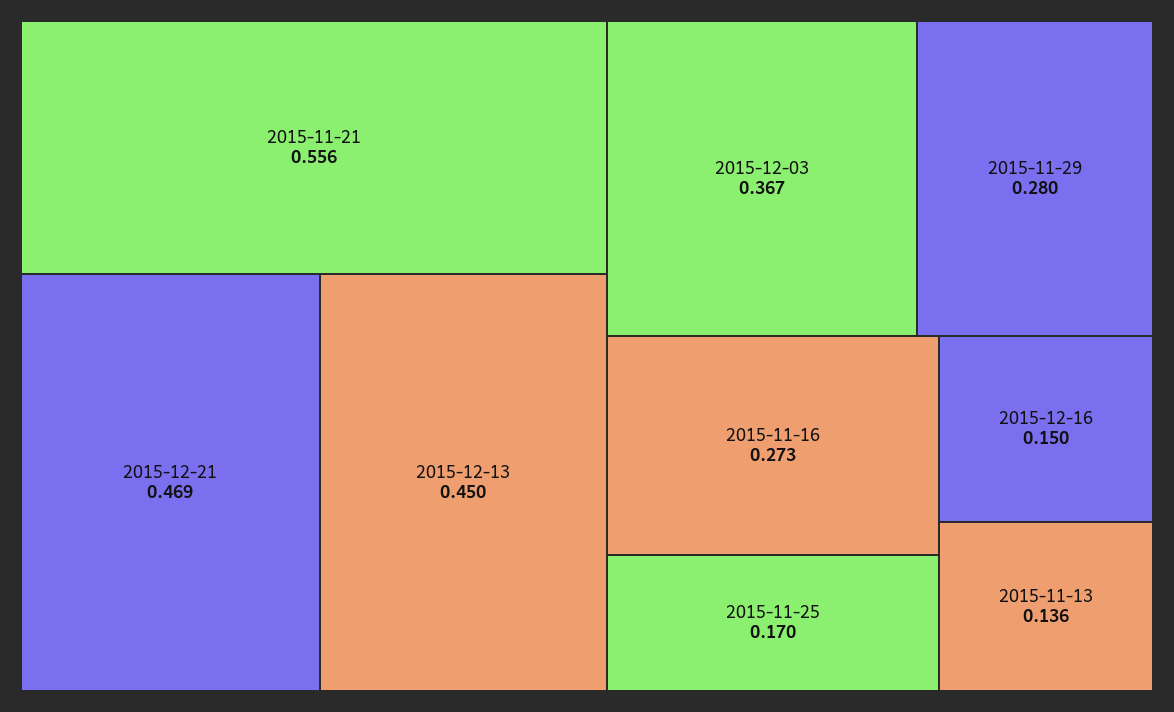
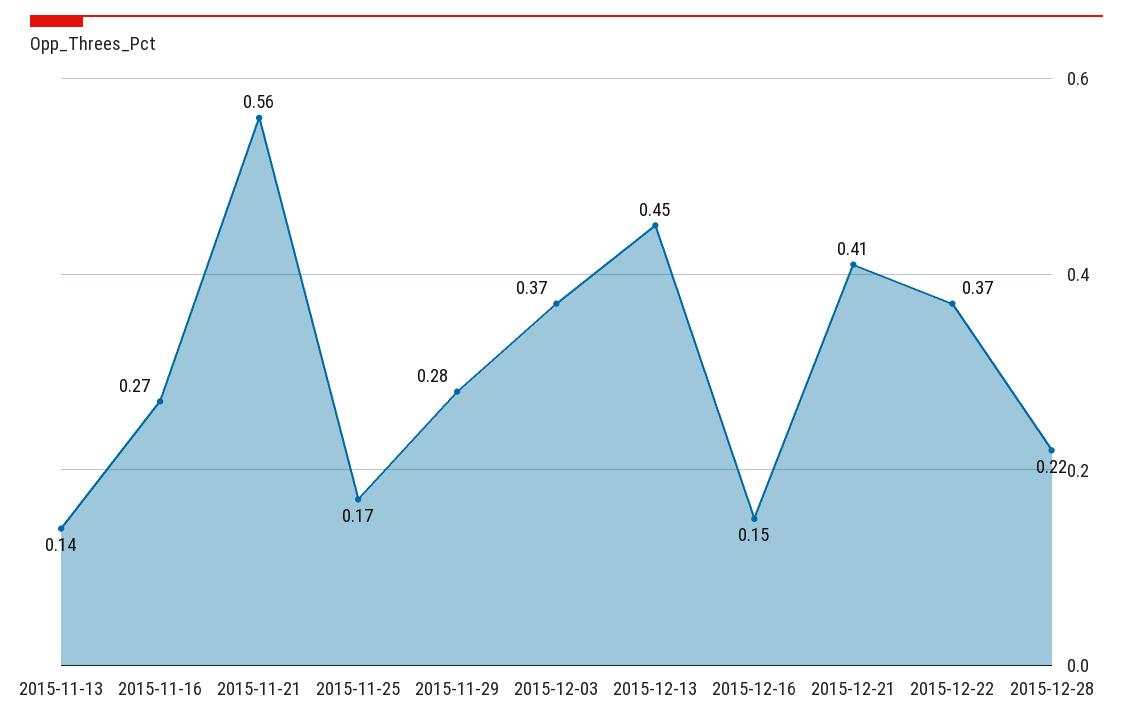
2015-12-21: 0.469 -> 0.41
2015-12-22: none -> 0.37
2015-12-28: none -> 0.22

